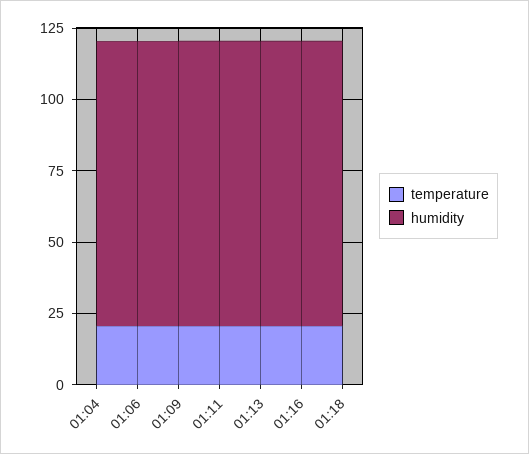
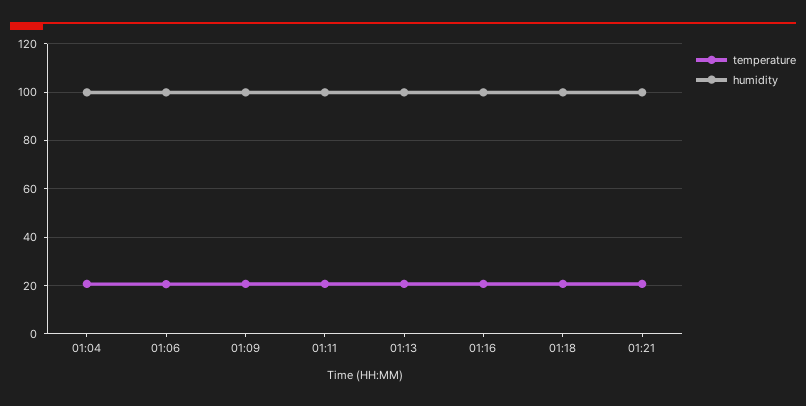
temperature, 01:21: none -> 20
humidity, 01:21: none -> 100

